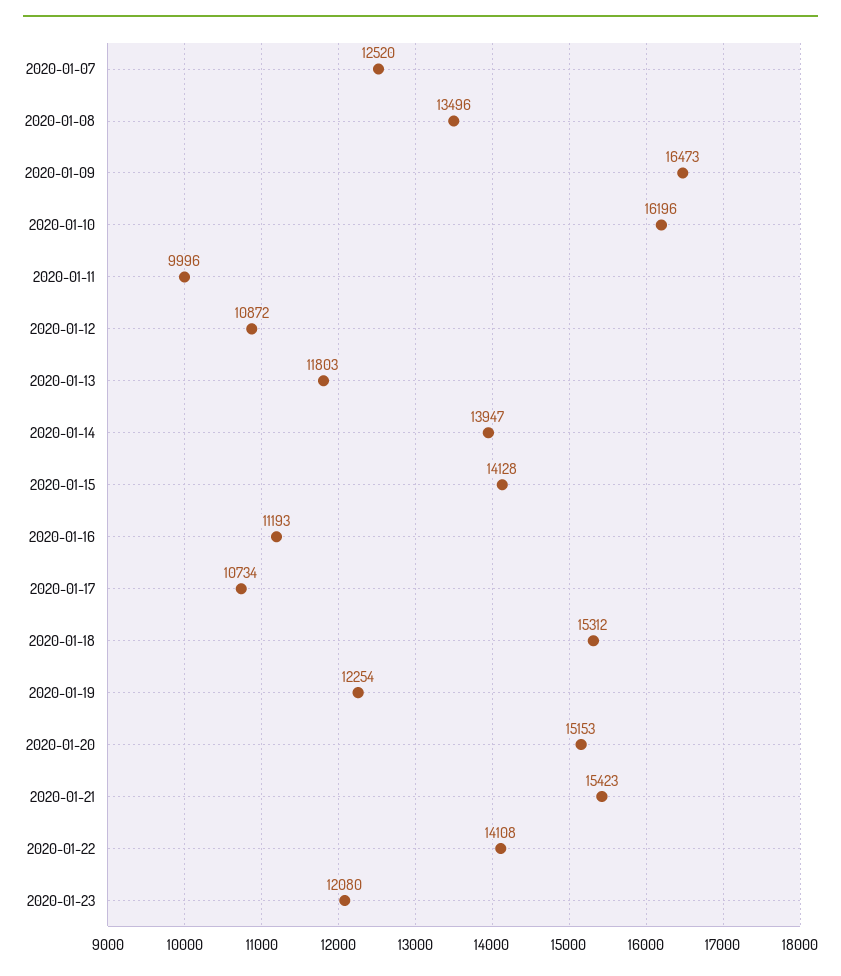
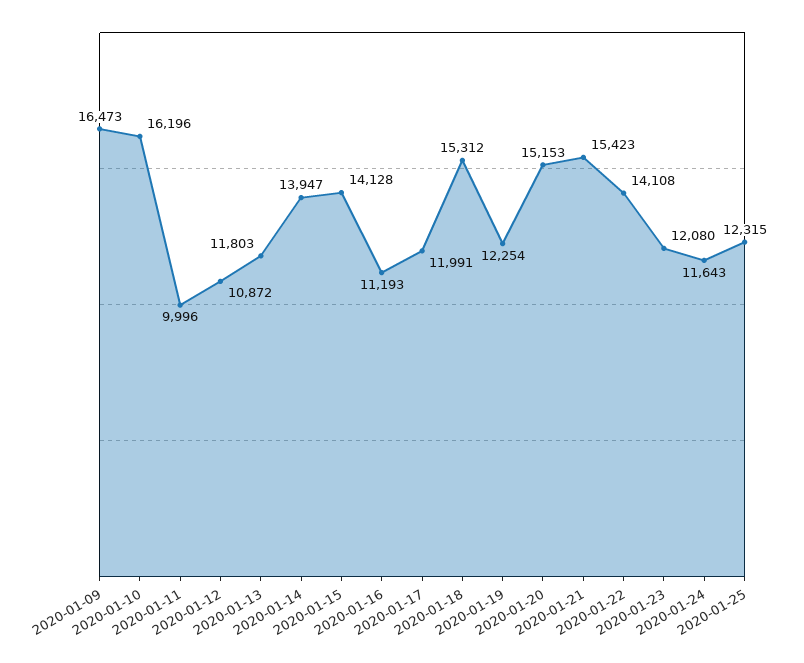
2020-01-07: 12520 -> none
2020-01-08: 13496 -> none
2020-01-17: 10734 -> 11991
2020-01-24: none -> 11643
2020-01-25: none -> 12315

